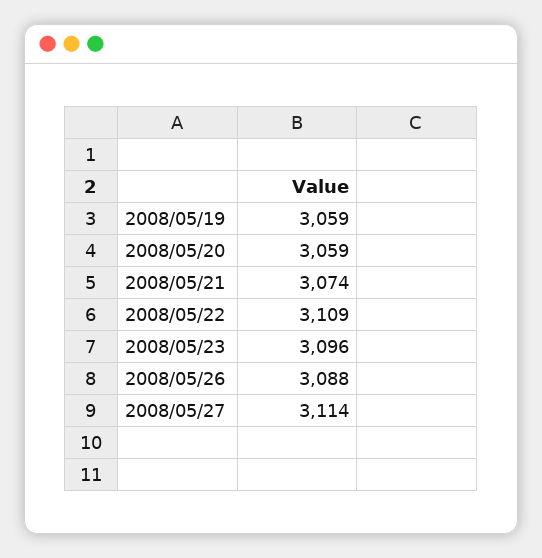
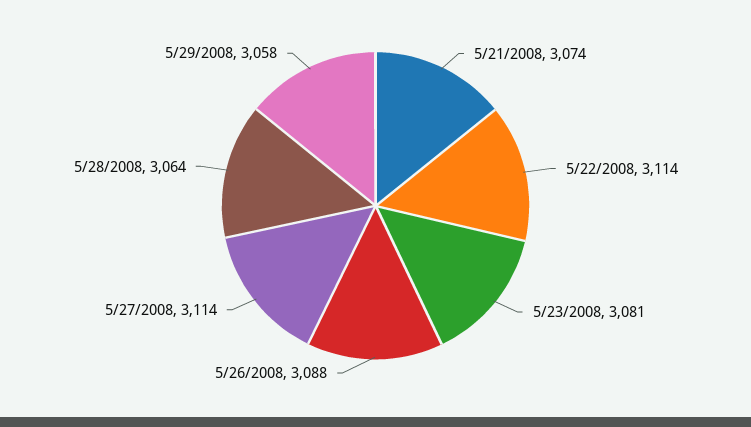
2008/05/19: 3059 -> none
2008/05/20: 3059 -> none
2008/05/22: 3109 -> 3114
2008/05/23: 3096 -> 3081
5/28/2008: none -> 3064
5/29/2008: none -> 3058

